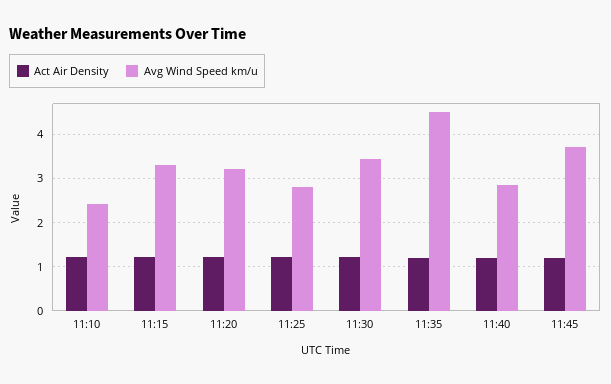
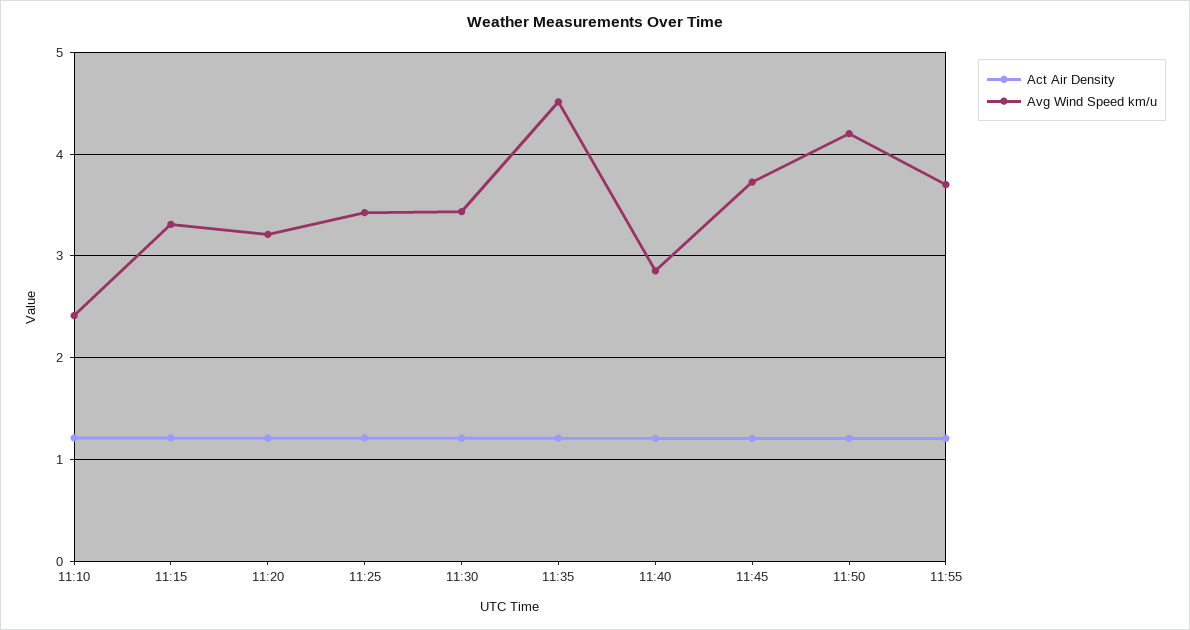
Avg Wind Speed km/u, 11:25: 2.8 -> 3.4
Act Air Density, 11:50: none -> 1.2
Avg Wind Speed km/u, 11:50: none -> 4.2
Act Air Density, 11:55: none -> 1.2
Avg Wind Speed km/u, 11:55: none -> 3.7

